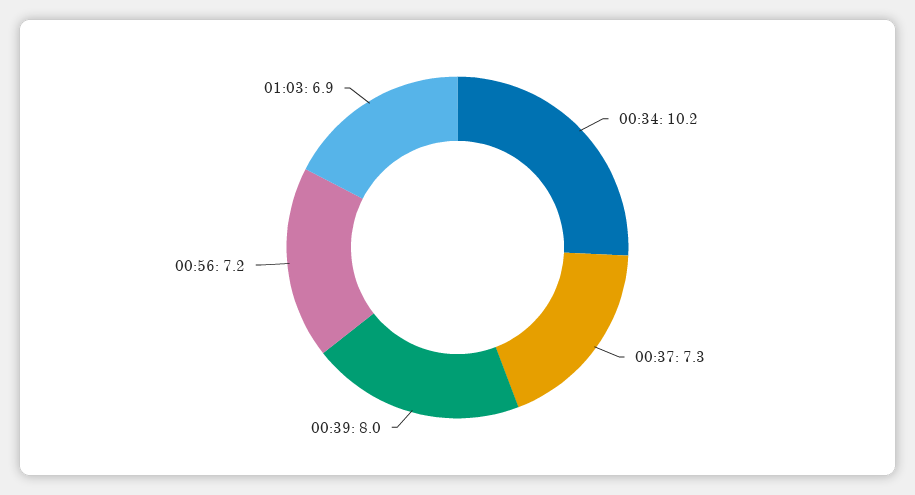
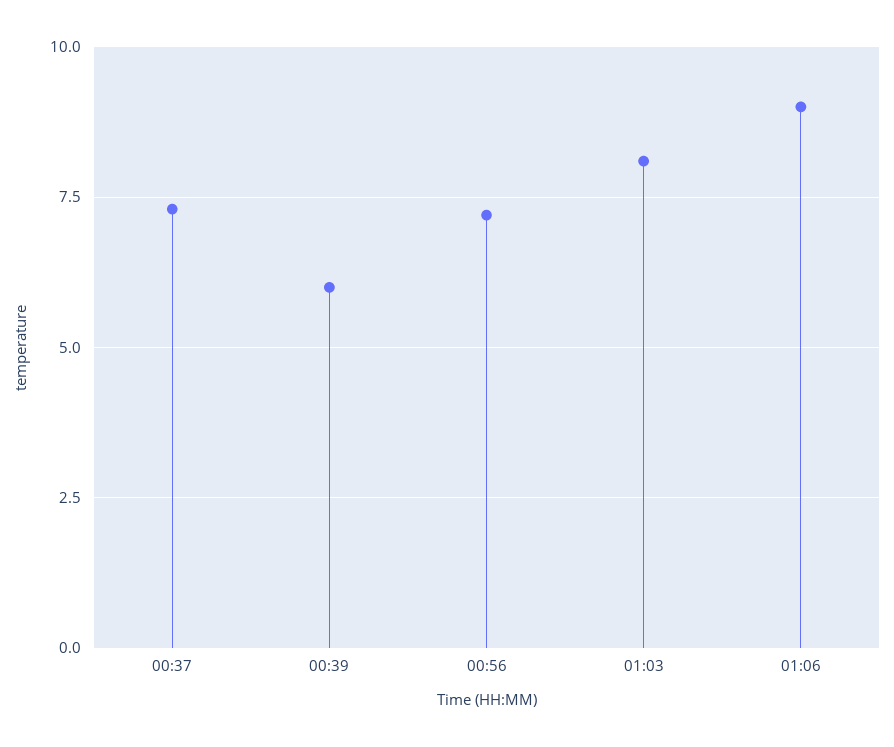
00:34: 10.2 -> none
00:39: 8 -> 6
01:03: 6.9 -> 8
01:06: none -> 9

